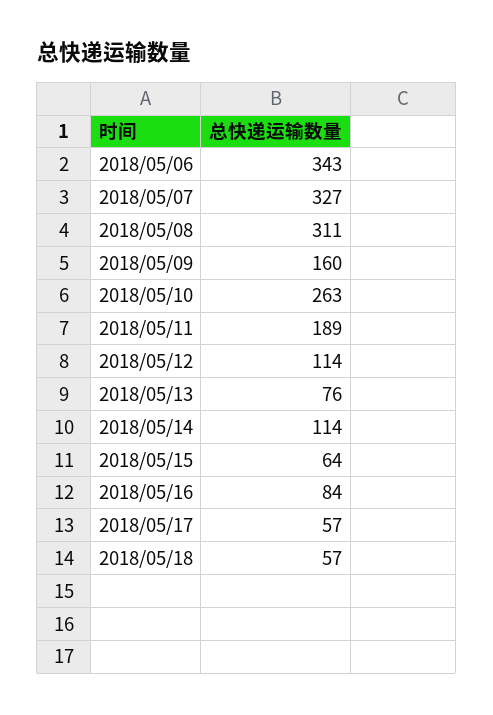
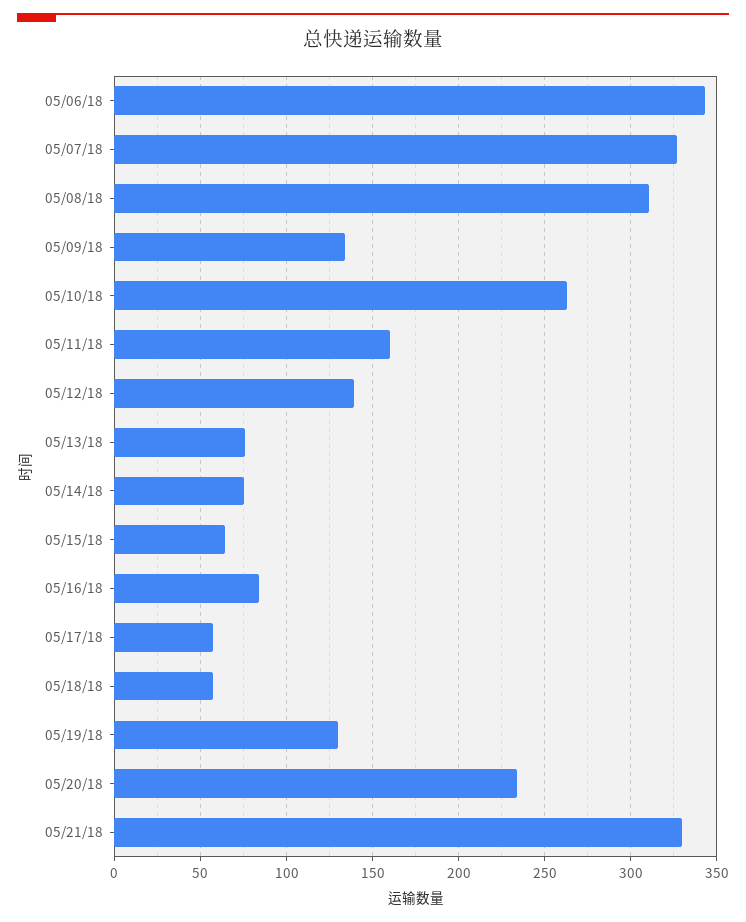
2018/05/09: 160 -> 135
2018/05/11: 189 -> 160
2018/05/12: 114 -> 140
2018/05/14: 114 -> 75
05/19/18: none -> 130
05/20/18: none -> 235
05/21/18: none -> 330

